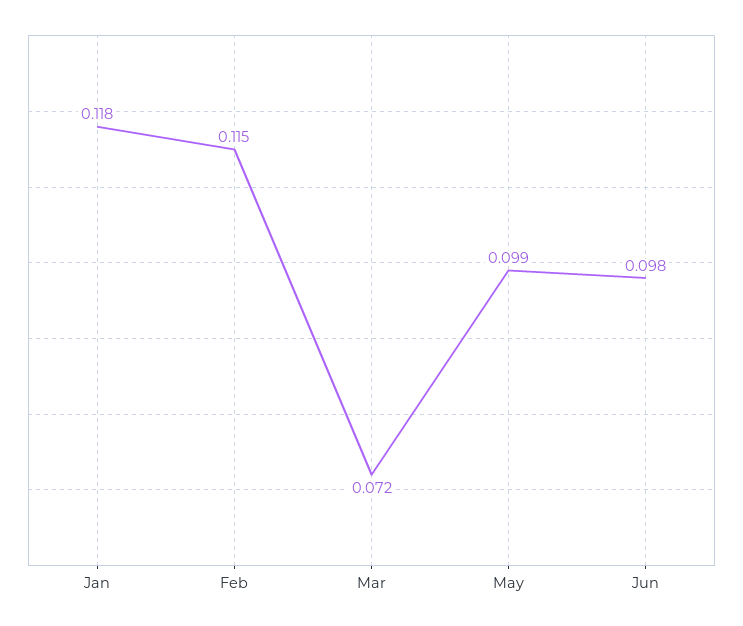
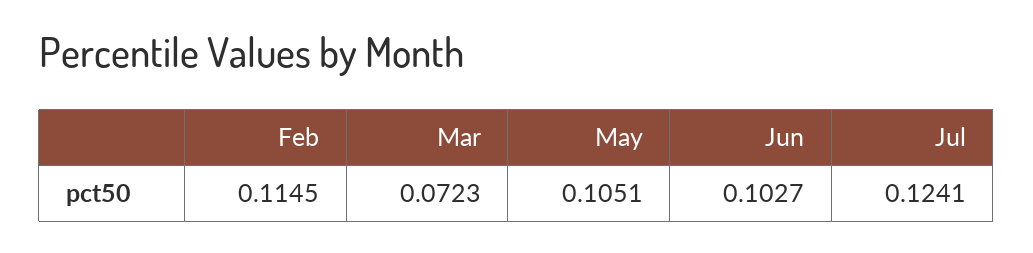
Jan: 0.118 -> none
May: 0.099 -> 0.1051
Jun: 0.098 -> 0.1027
Jul: none -> 0.1241

